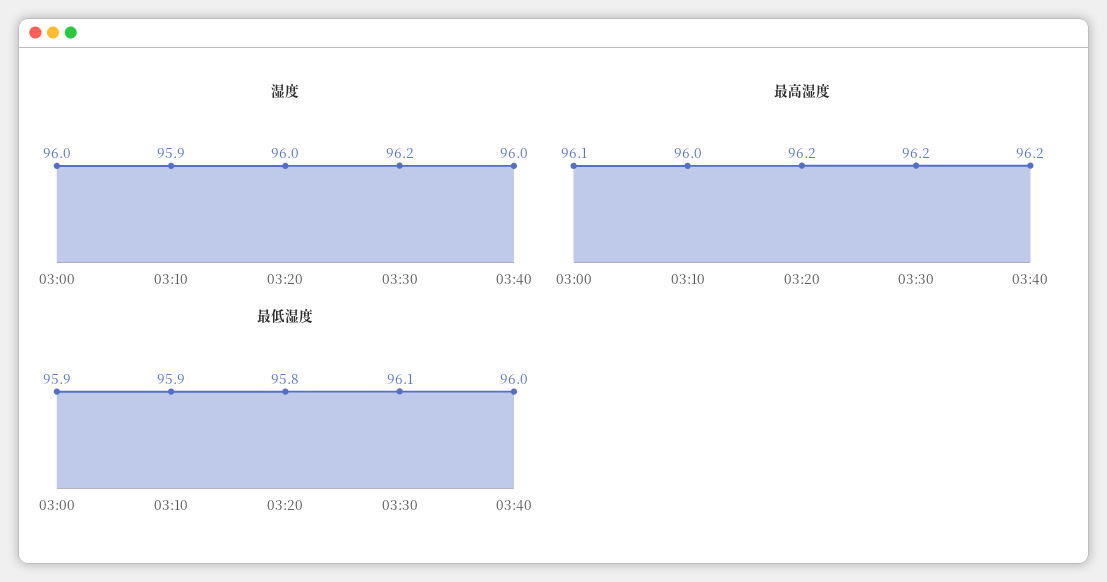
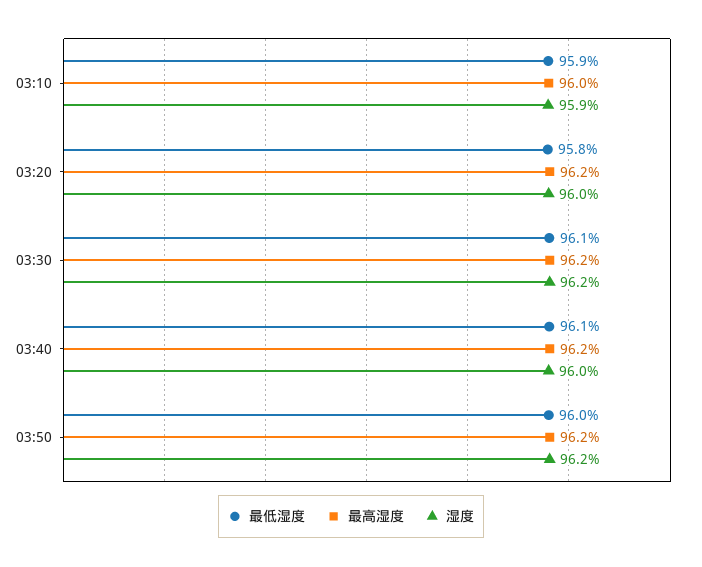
湿度, 03:00: 96 -> none
最高湿度, 03:00: 96.1 -> none
最低湿度, 03:00: 95.9 -> none
最低湿度, 03:40: 96 -> 96.1
最低湿度, 03:50: none -> 96
最高湿度, 03:50: none -> 96.2
湿度, 03:50: none -> 96.2

